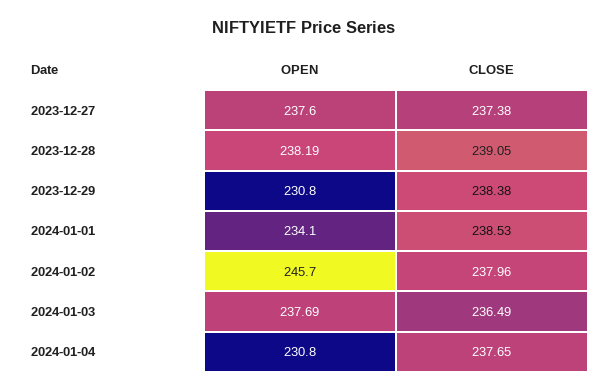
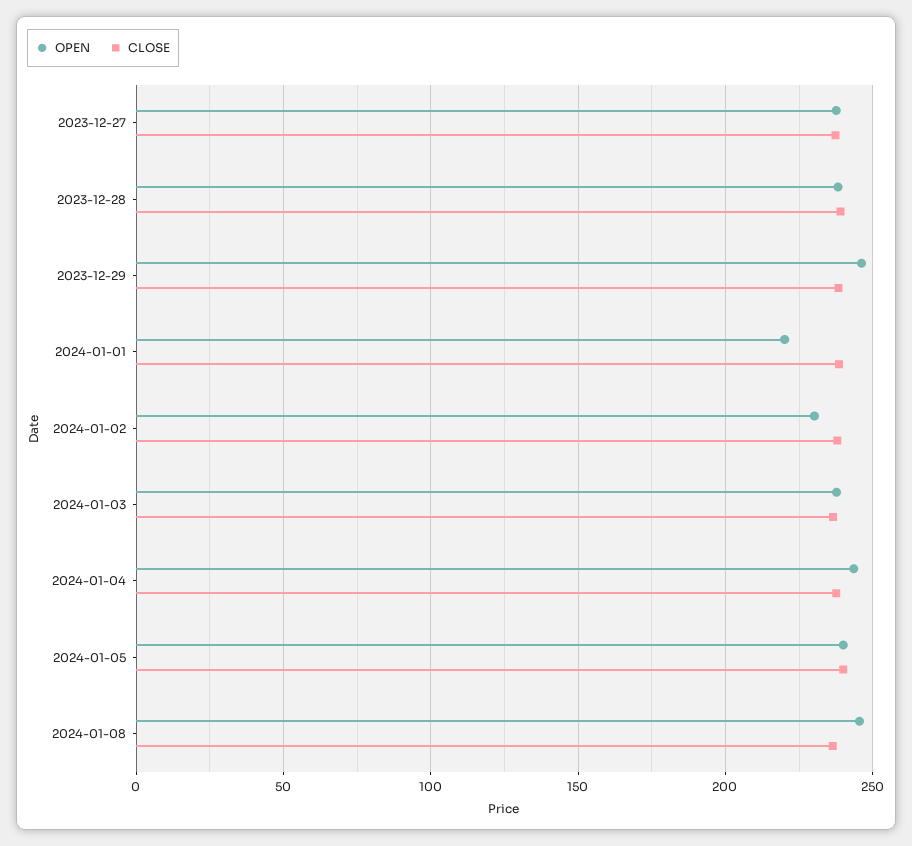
OPEN, 2023-12-29: 230.8 -> 245
OPEN, 2024-01-01: 234.1 -> 220
OPEN, 2024-01-02: 245.7 -> 230
OPEN, 2024-01-04: 230.8 -> 245
OPEN, 2024-01-05: none -> 240
CLOSE, 2024-01-05: none -> 240
OPEN, 2024-01-08: none -> 245
CLOSE, 2024-01-08: none -> 235

